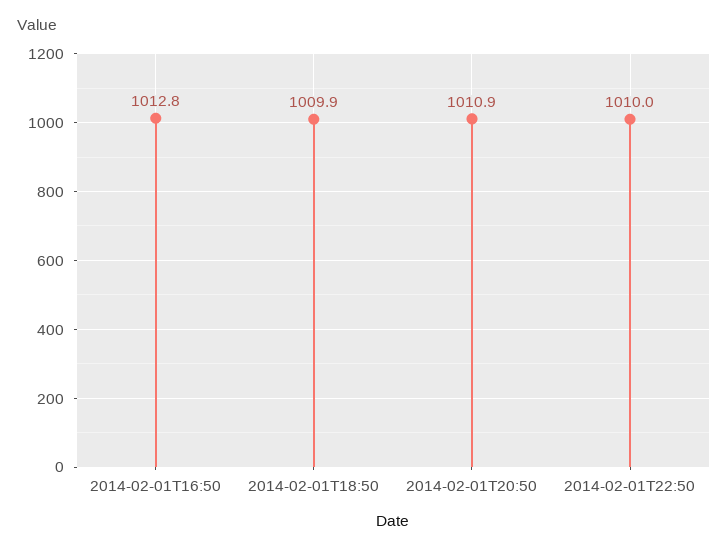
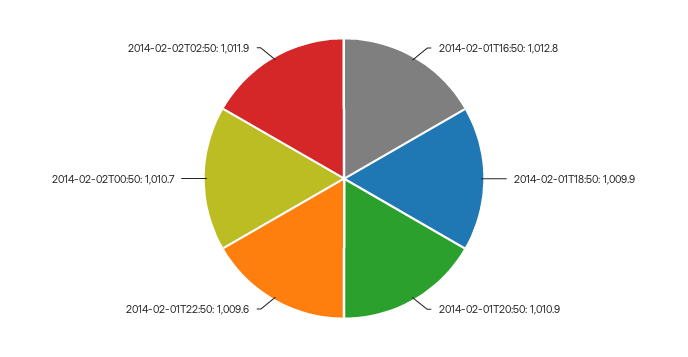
2014-02-01T22:50: 1010 -> 1009.6
2014-02-02T00:50: none -> 1010.7
2014-02-02T02:50: none -> 1011.9

